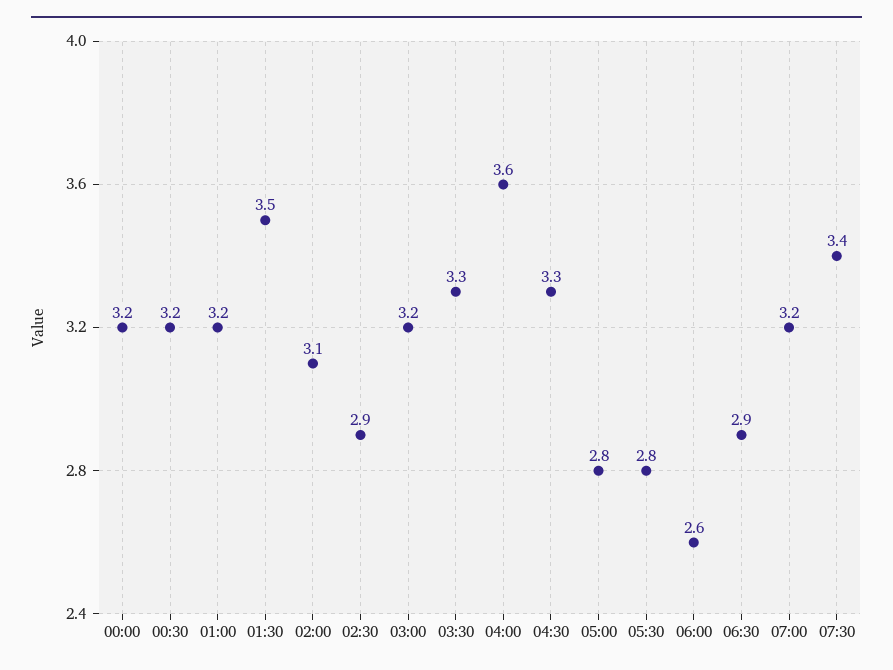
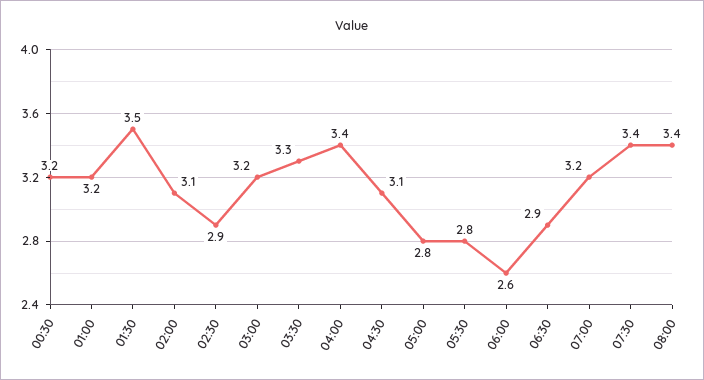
00:00: 3.2 -> none
04:00: 3.6 -> 3.4
04:30: 3.3 -> 3.1
08:00: none -> 3.4

